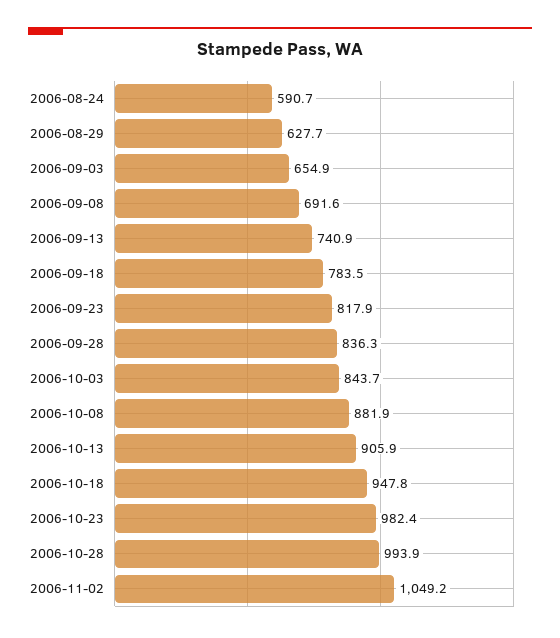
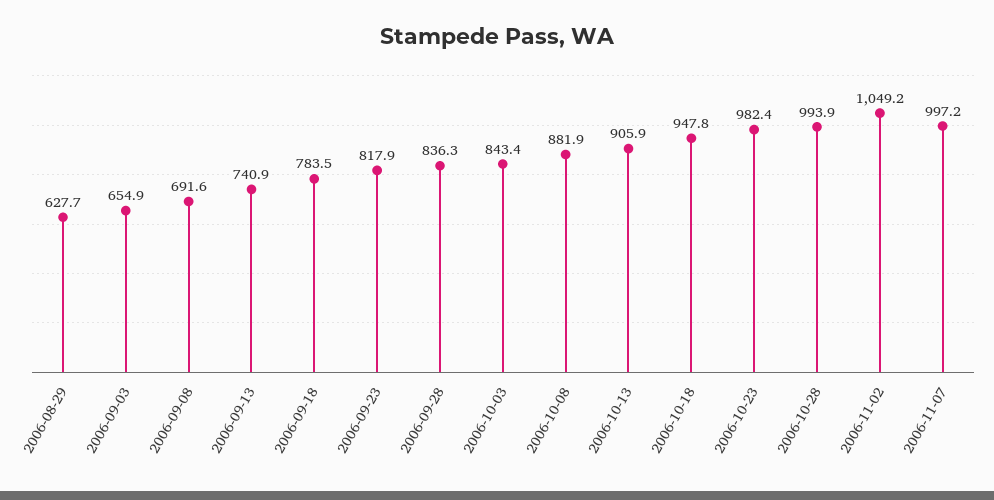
2006-08-24: 590.7 -> none
2006-10-03: 843.7 -> 843.4
2006-11-07: none -> 997.2

